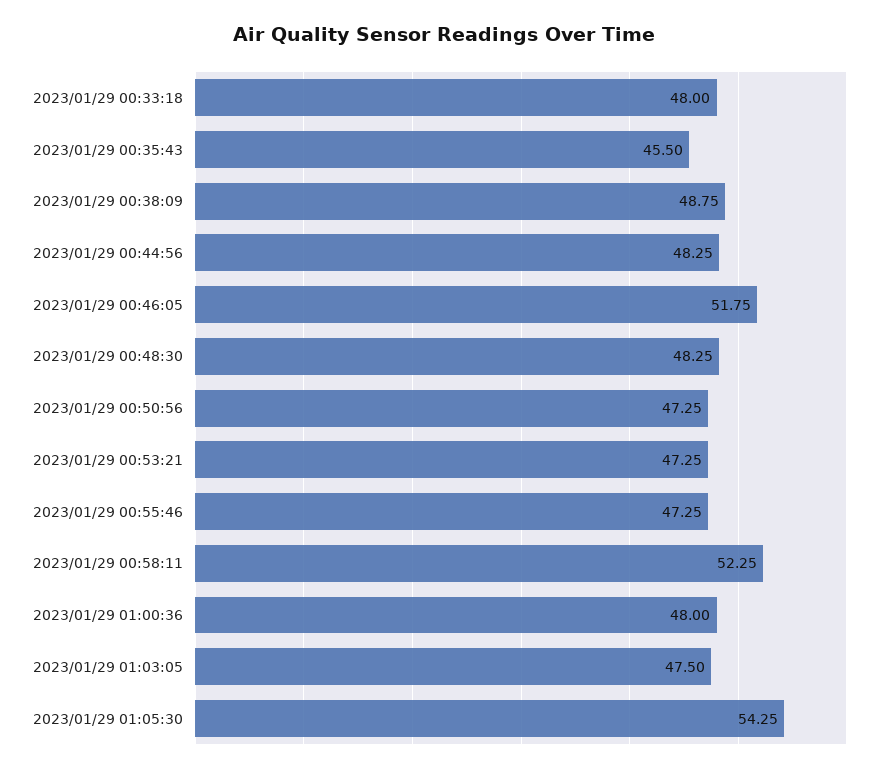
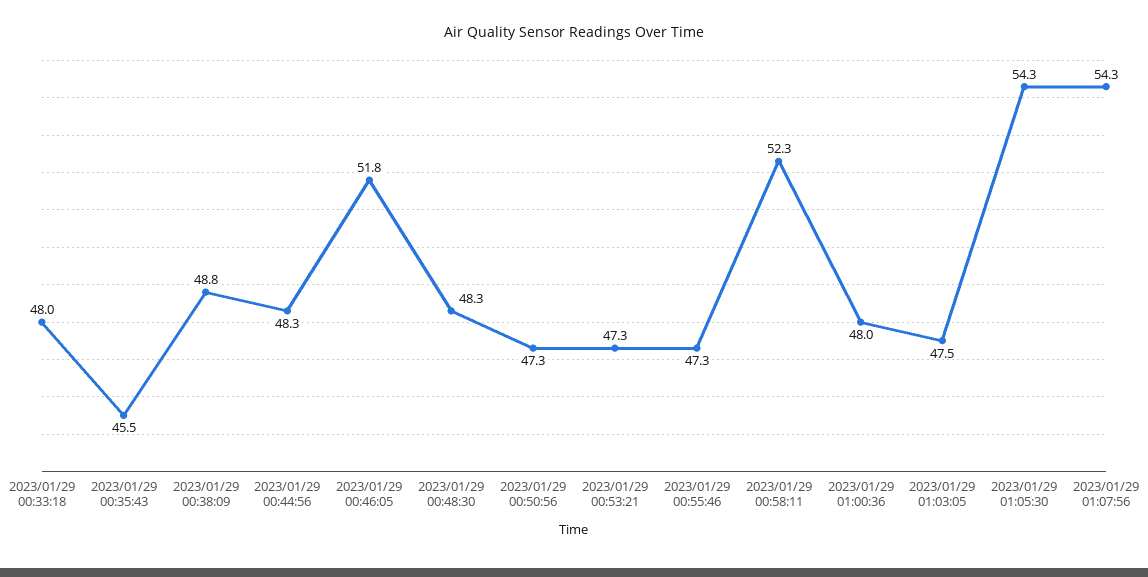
2023/01/29 01:07:56: none -> 54.3

